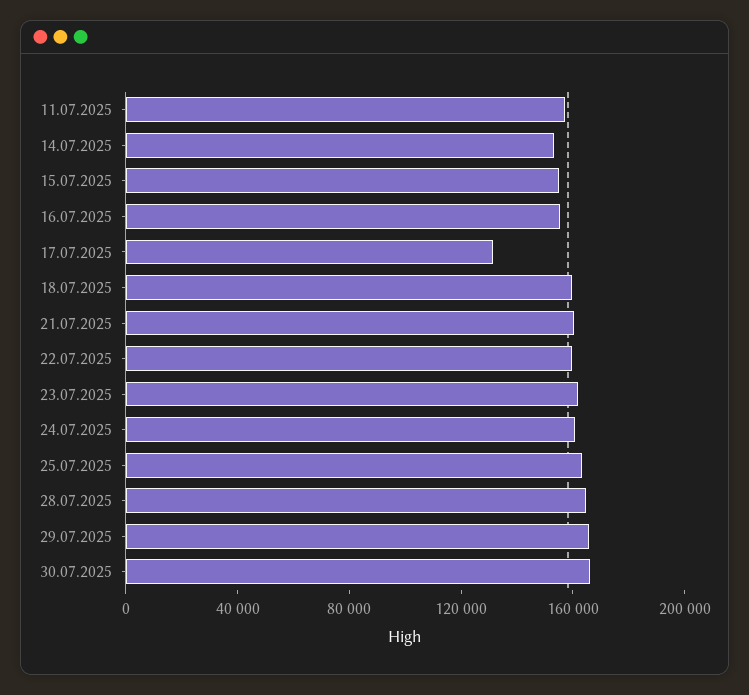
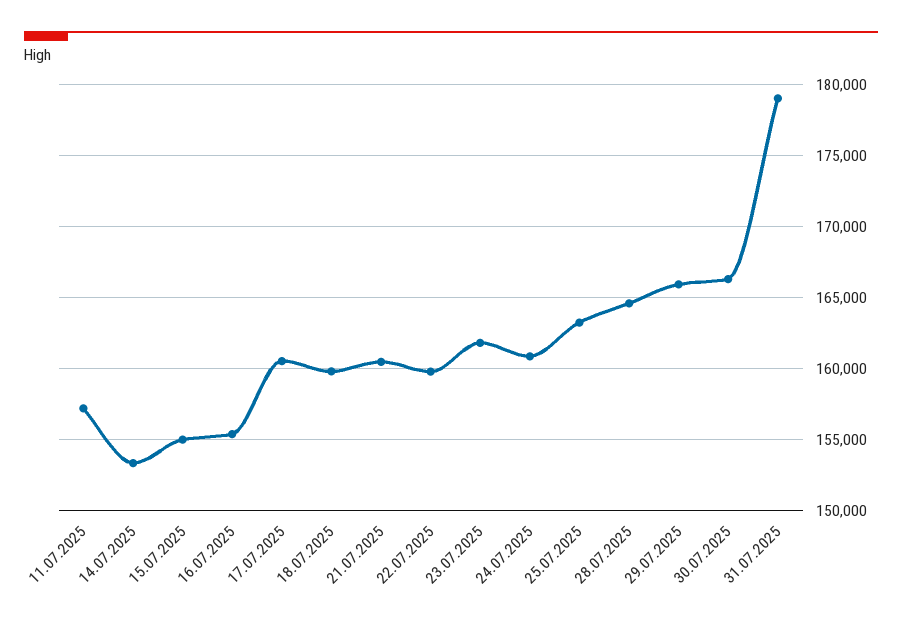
17.07.2025: 130000 -> 160500
31.07.2025: none -> 179000

